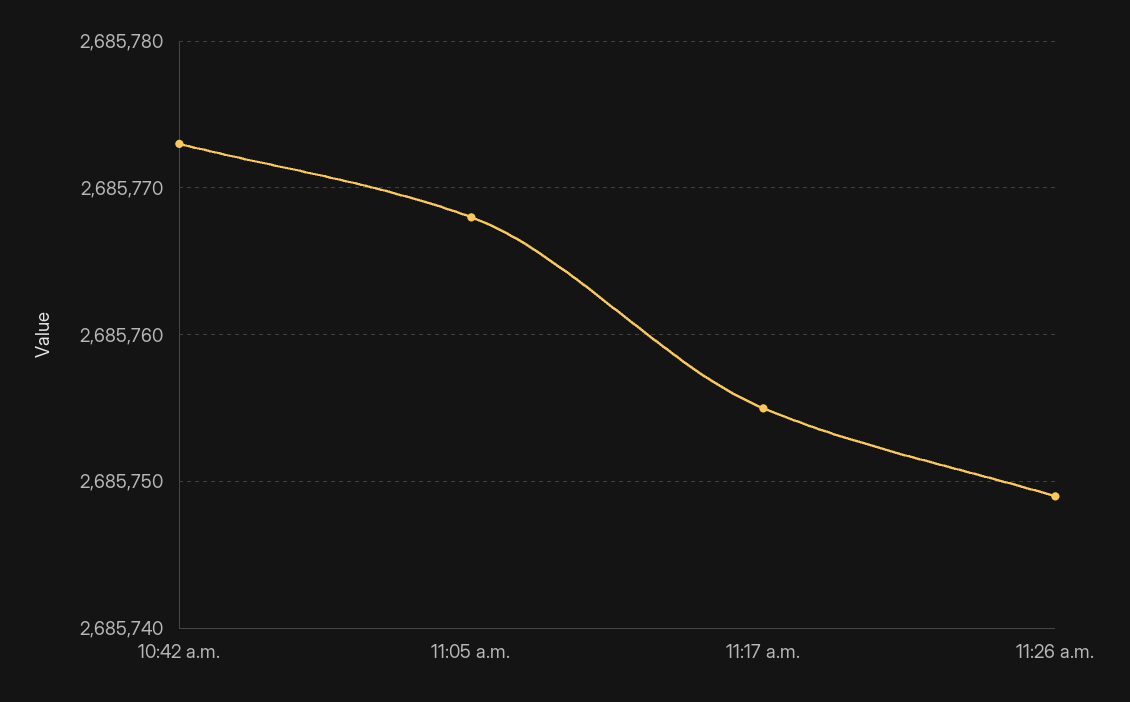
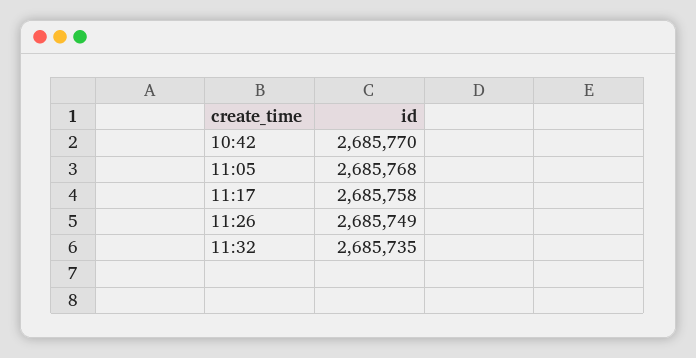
10:42 a.m.: 2685773 -> 2685770
11:17 a.m.: 2685755 -> 2685758
11:32: none -> 2685735

